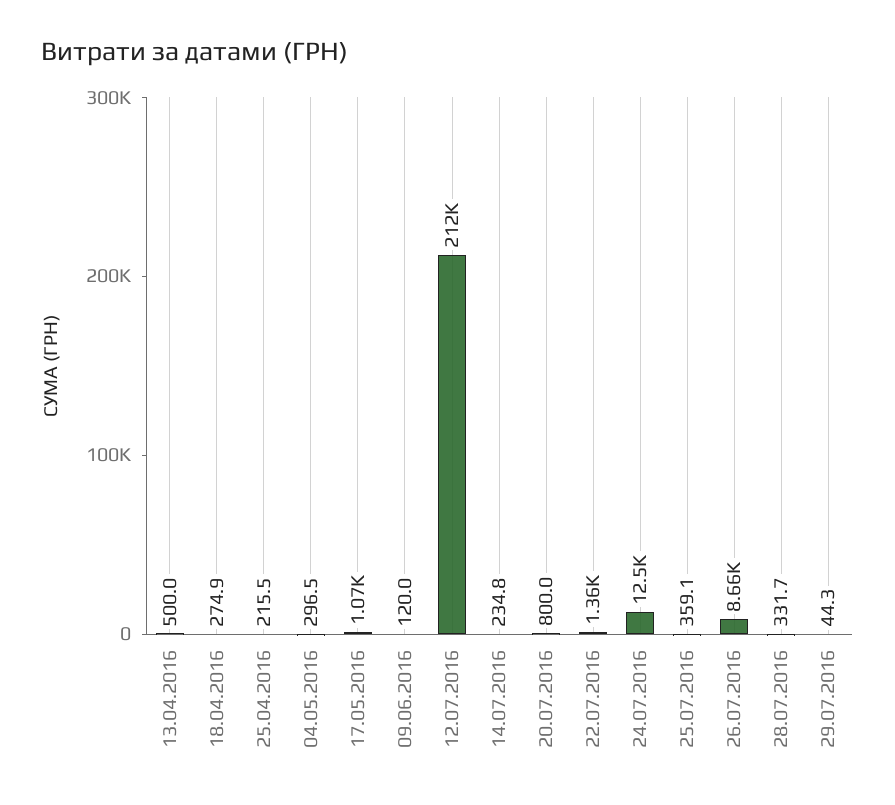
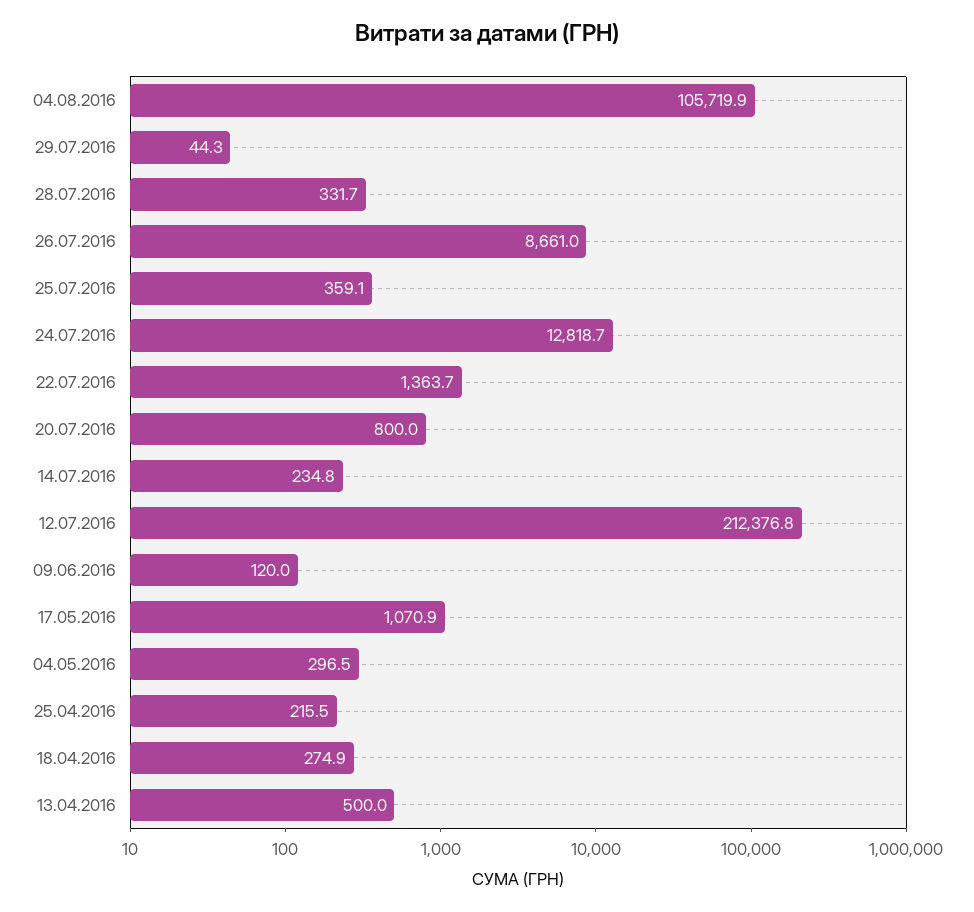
24.07.2016: 12500 -> 12818.7
04.08.2016: none -> 105719.9

